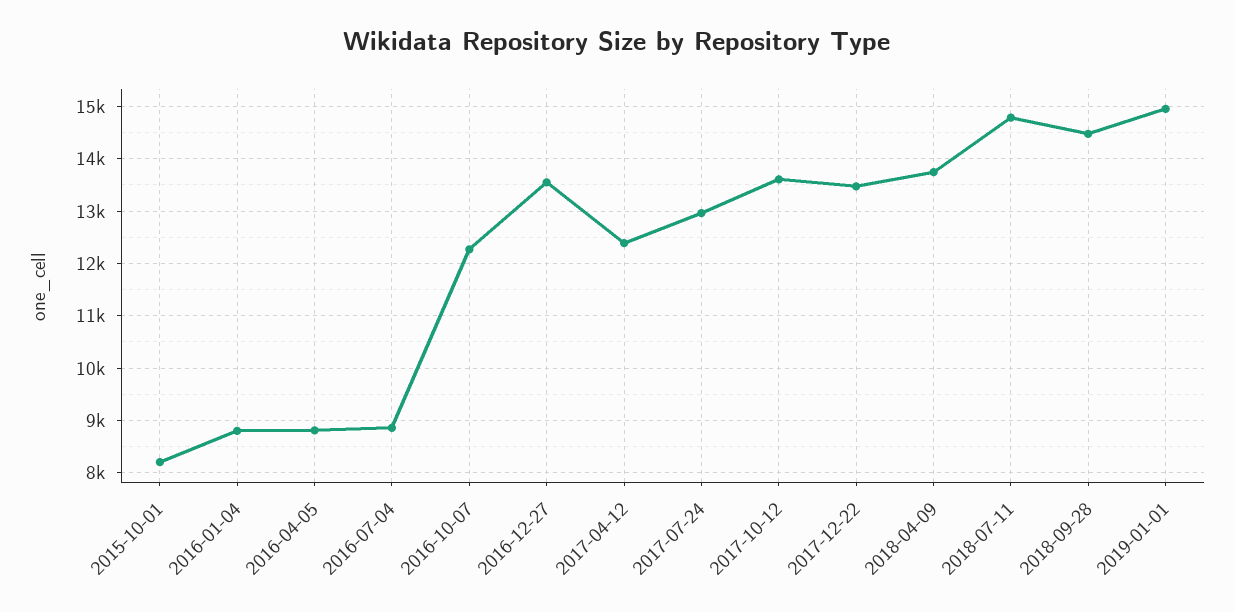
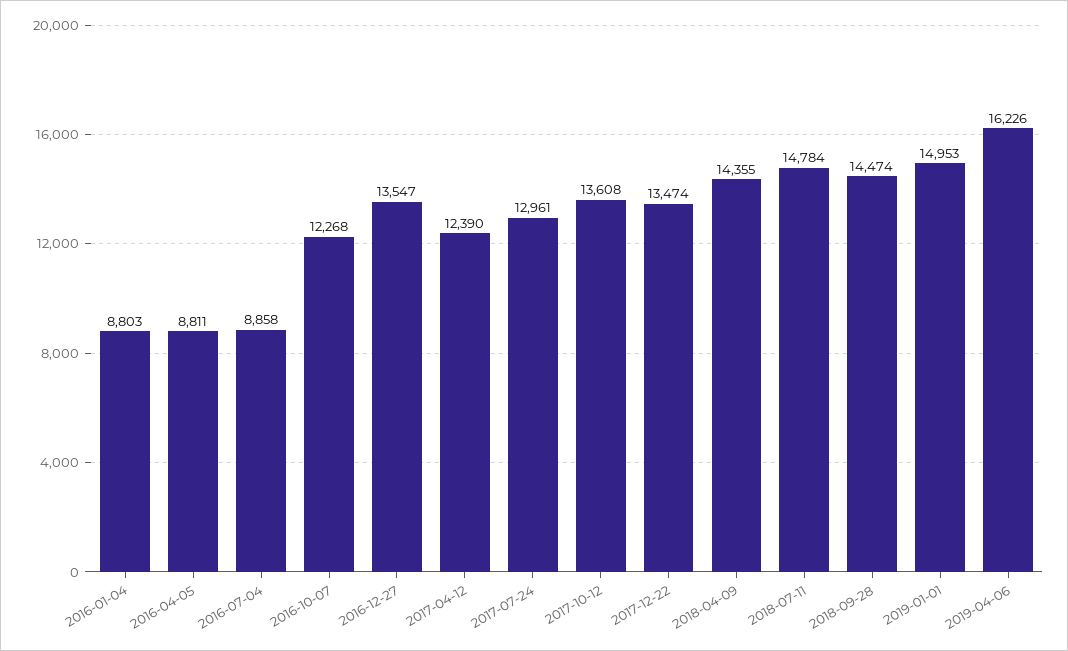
2015-10-01: 8200 -> none
2018-04-09: 13800 -> 14355
2019-04-06: none -> 16226

